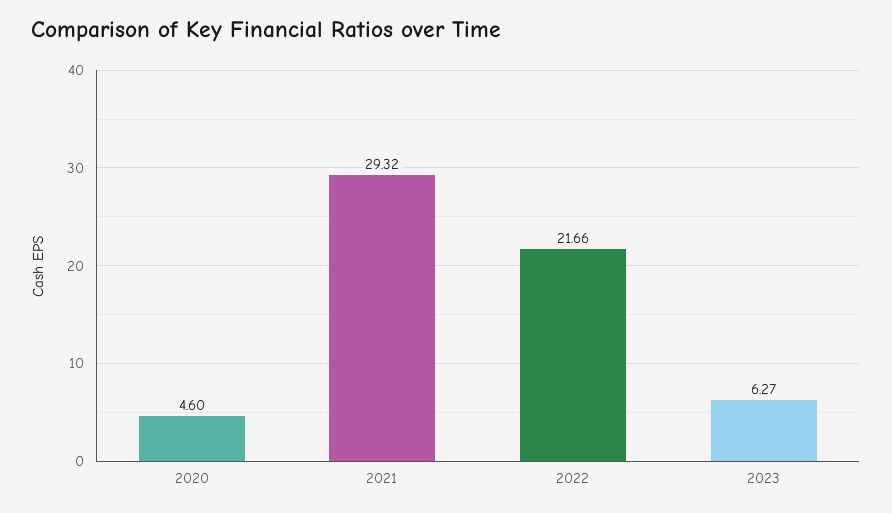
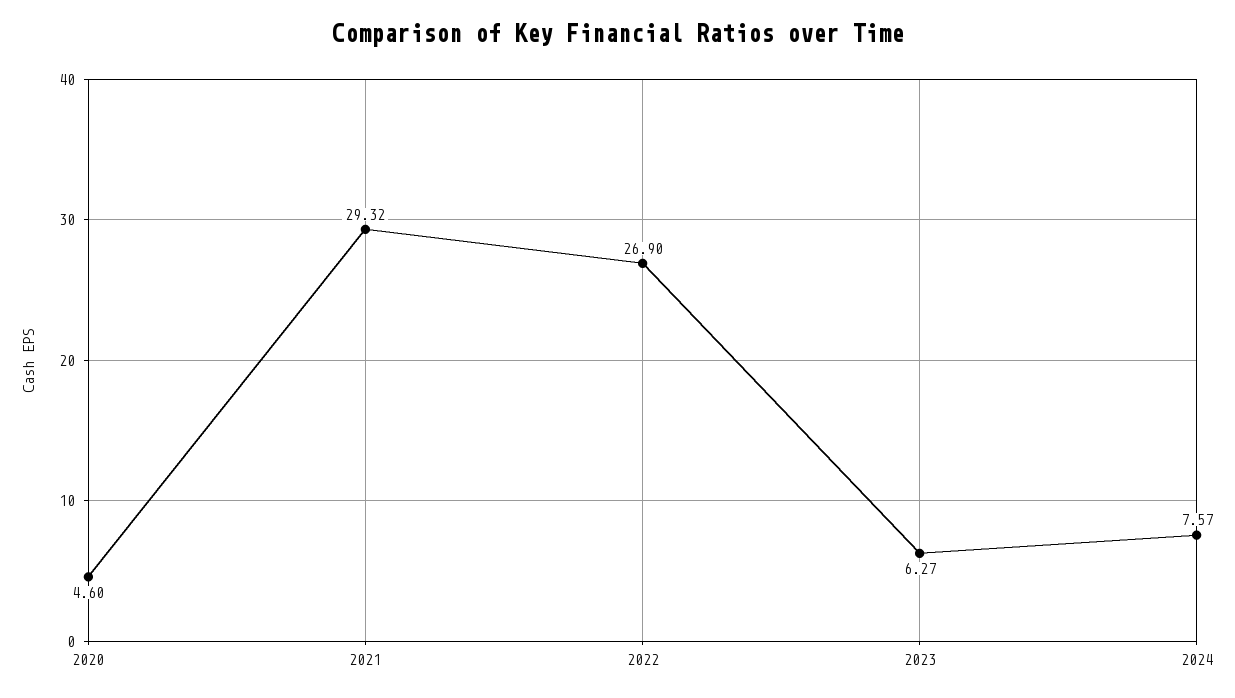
2022: 21.66 -> 26.9
2024: none -> 7.57

